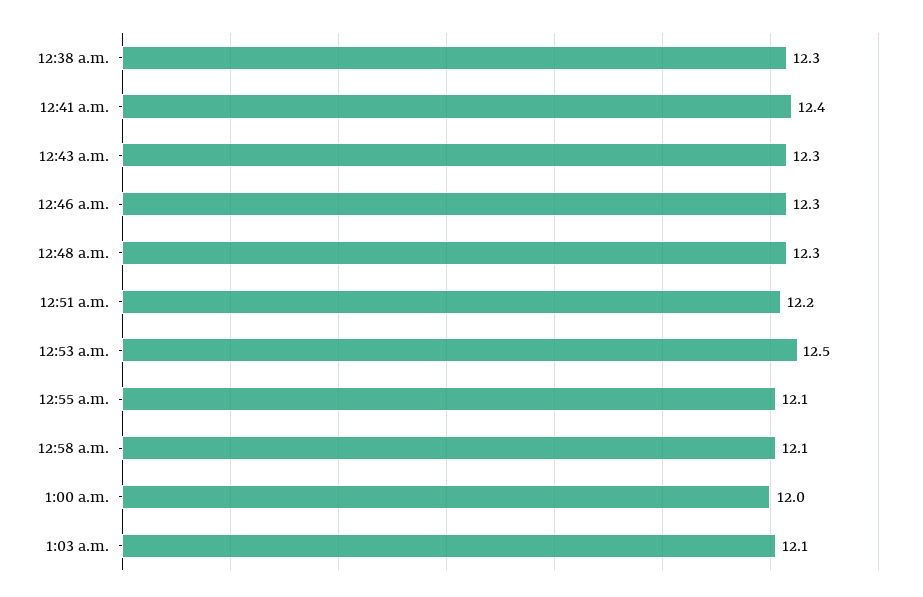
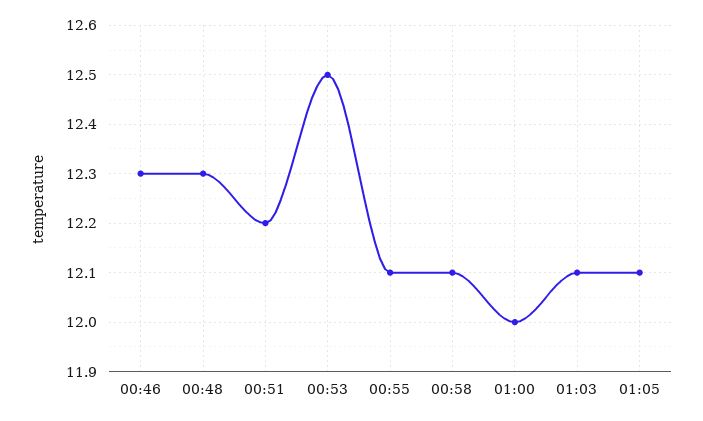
12:38 a.m.: 12.3 -> none
12:41 a.m.: 12.4 -> none
12:43 a.m.: 12.3 -> none
01:05: none -> 12.1

